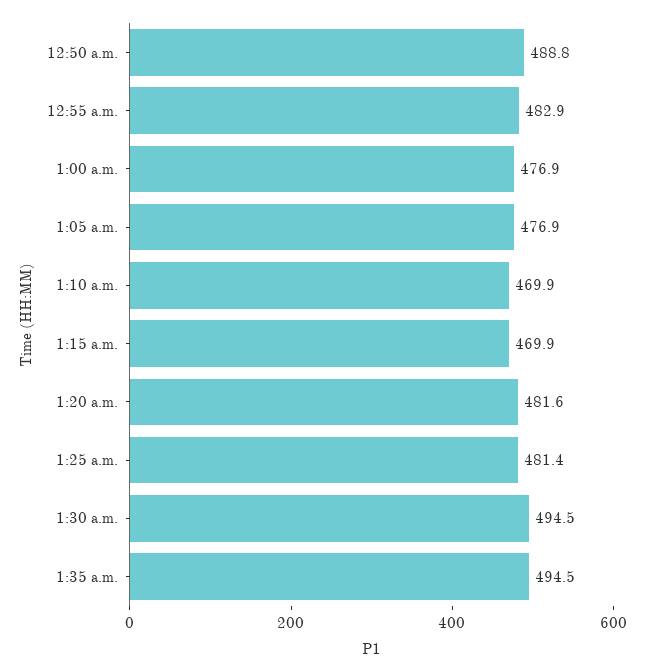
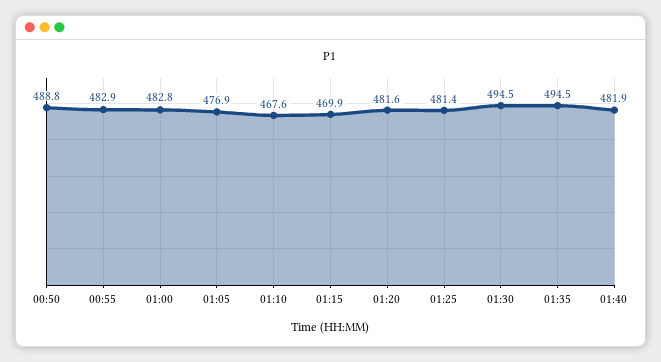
1:00 a.m.: 476.9 -> 482.8
1:10 a.m.: 469.9 -> 467.6
01:40: none -> 481.9

